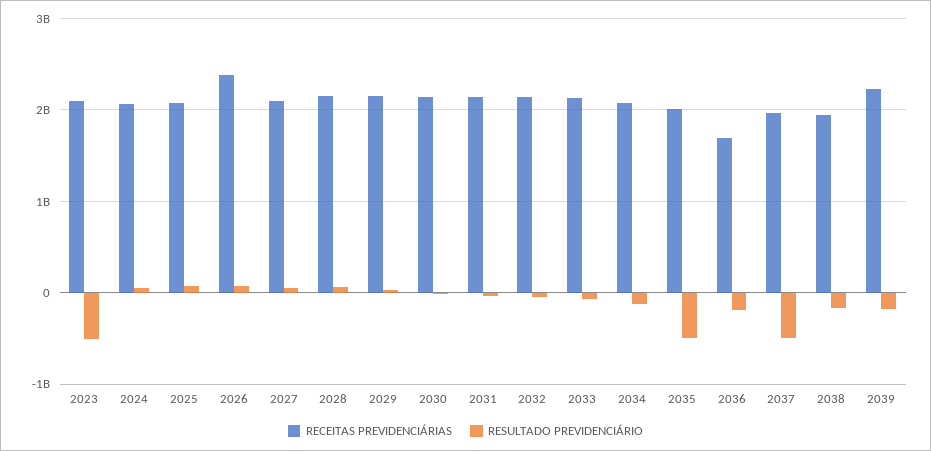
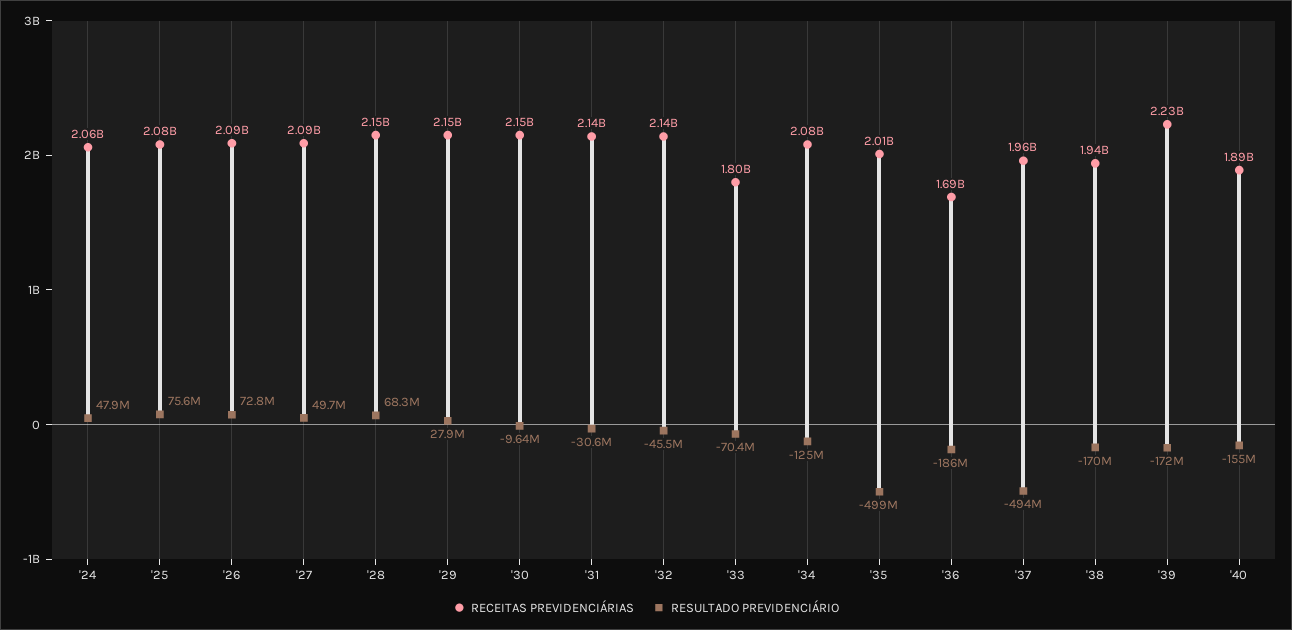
RECEITAS PREVIDENCIÁRIAS, 2023: 2100000000 -> none
RESULTADO PREVIDENCIÁRIO, 2023: -500000000 -> none
RECEITAS PREVIDENCIÁRIAS, 2026: 2400000000 -> 2090000000
RECEITAS PREVIDENCIÁRIAS, 2033: 2100000000 -> 1800000000
RECEITAS PREVIDENCIÁRIAS, '40: none -> 1890000000
RESULTADO PREVIDENCIÁRIO, '40: none -> -155000000

